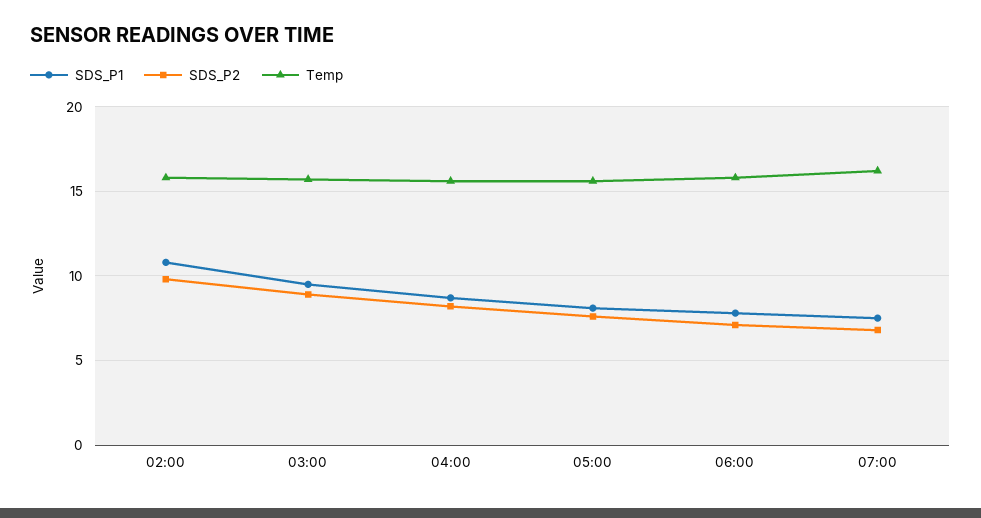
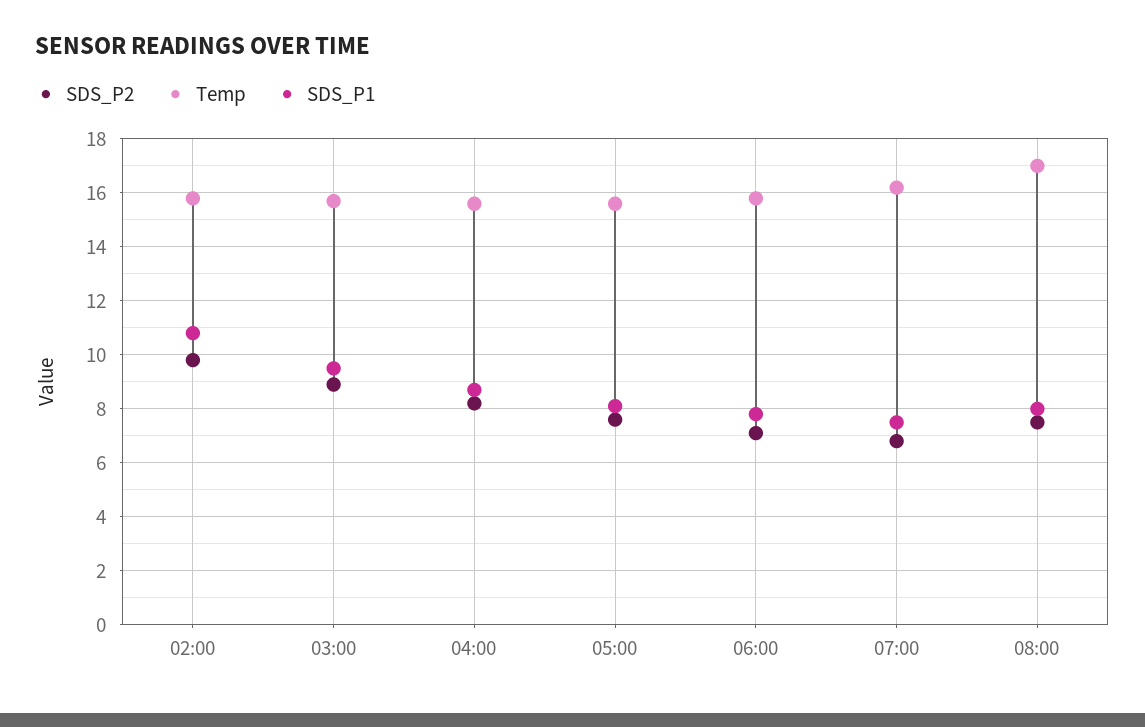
SDS_P2, 08:00: none -> 7.5
Temp, 08:00: none -> 17
SDS_P1, 08:00: none -> 8

